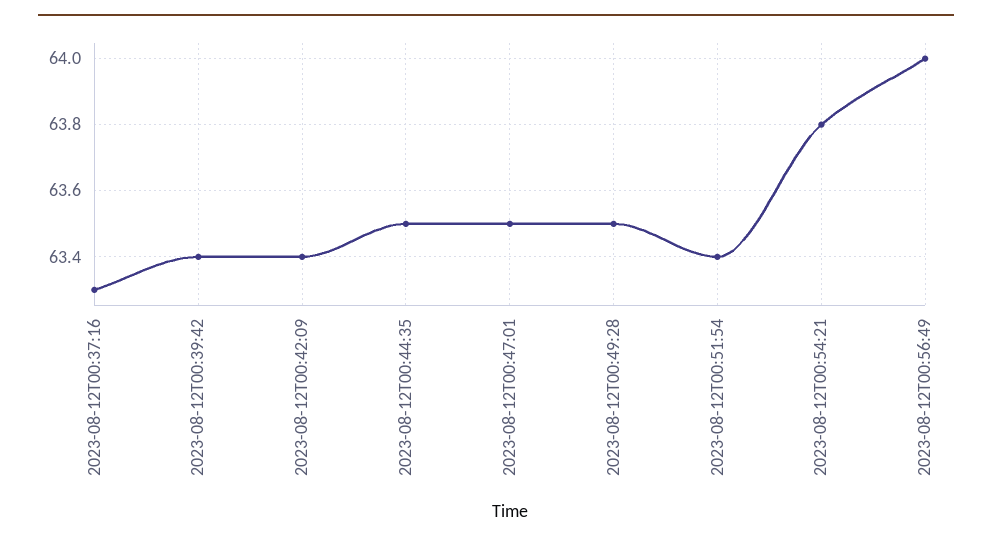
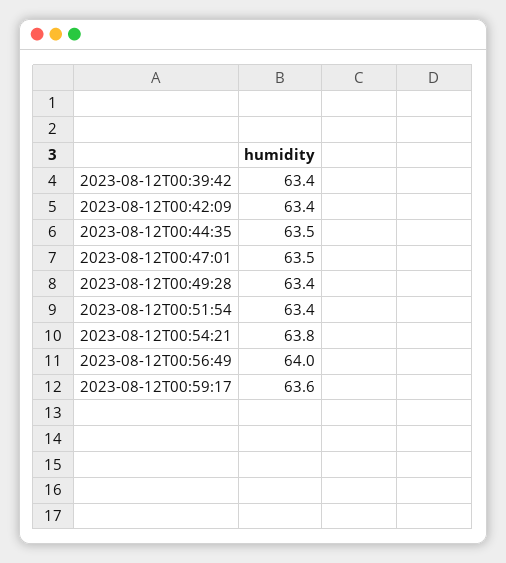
2023-08-12T00:37:16: 63.3 -> none
2023-08-12T00:49:28: 63.5 -> 63.4
2023-08-12T00:59:17: none -> 63.6

